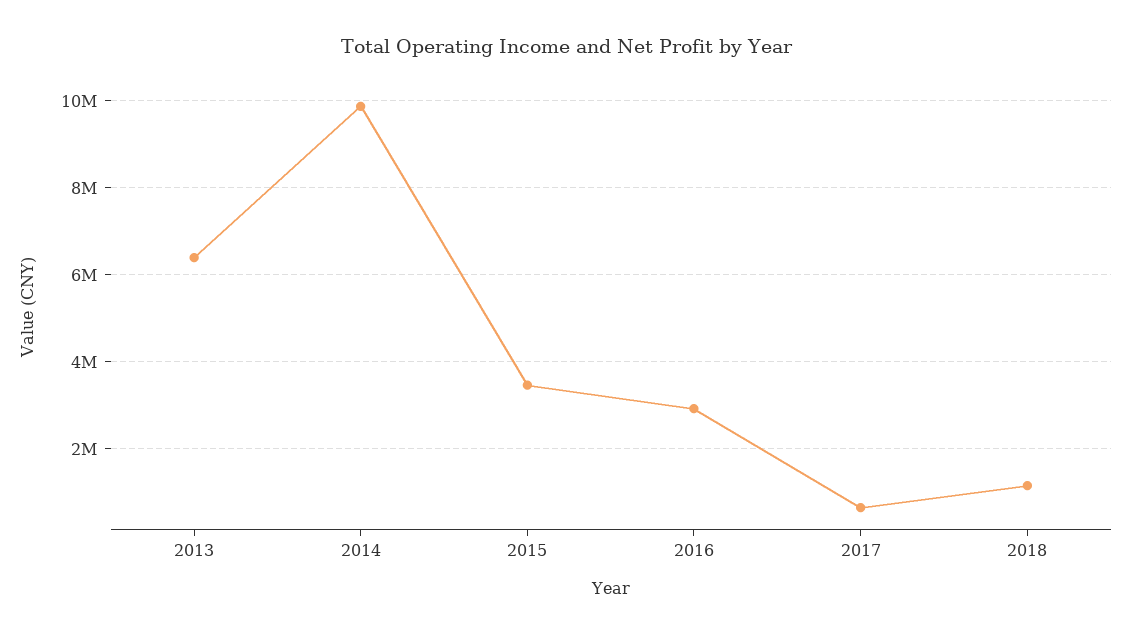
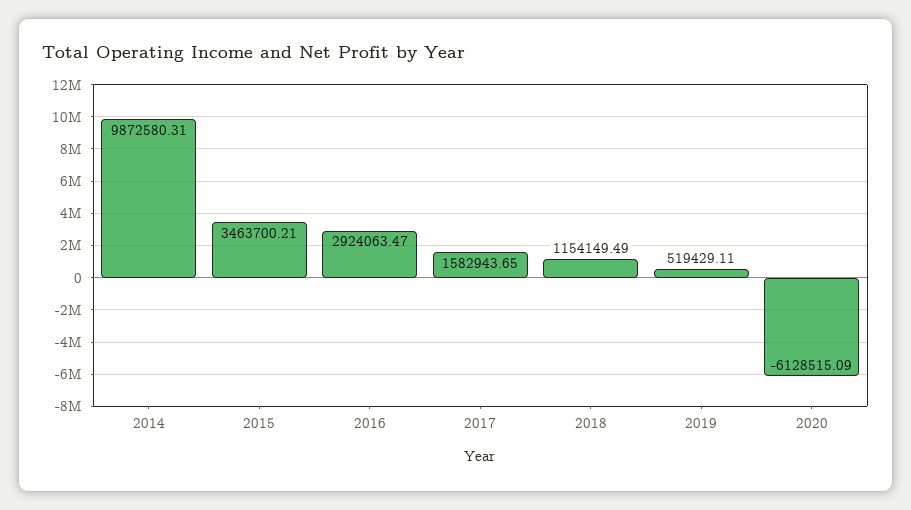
2013: 6400000 -> none
2017: 600000 -> 1582943.65
2019: none -> 519429.11
2020: none -> -6128515.09

